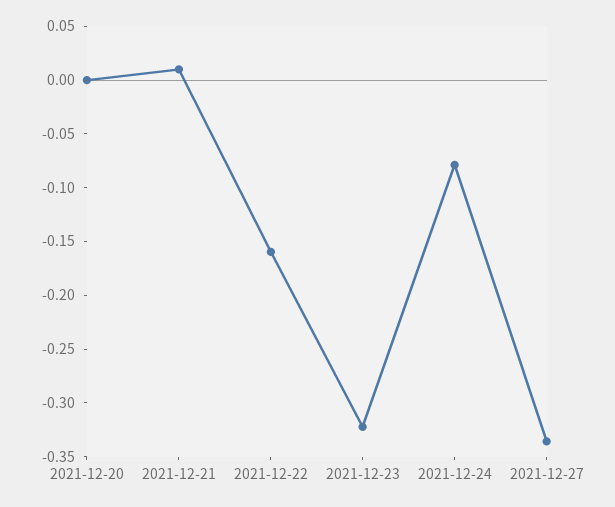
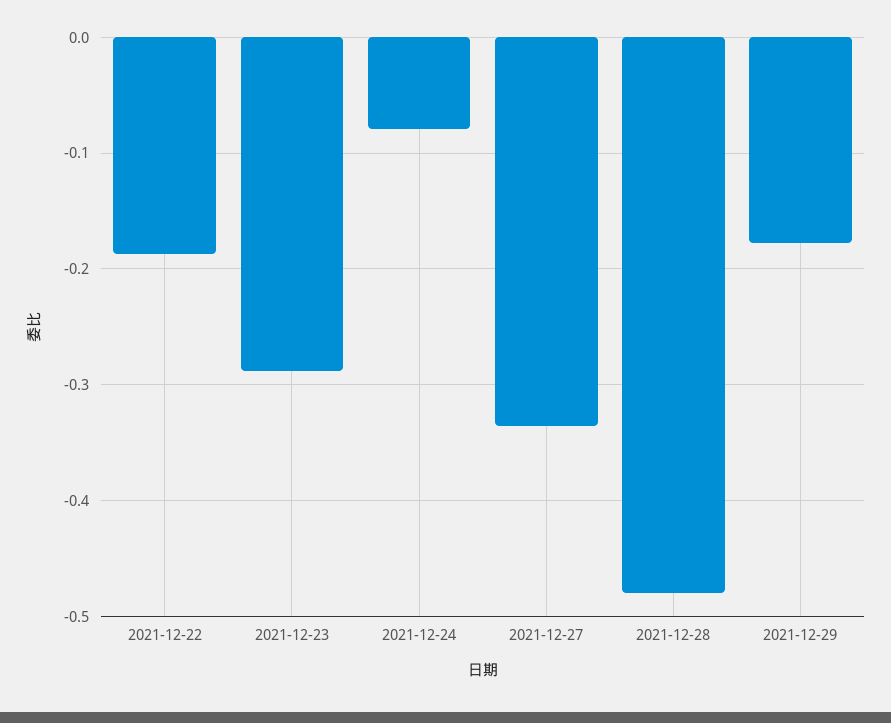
2021-12-20: 0 -> none
2021-12-21: 0.01 -> none
2021-12-22: -0.16 -> -0.19
2021-12-23: -0.32 -> -0.29
2021-12-28: none -> -0.48
2021-12-29: none -> -0.18

